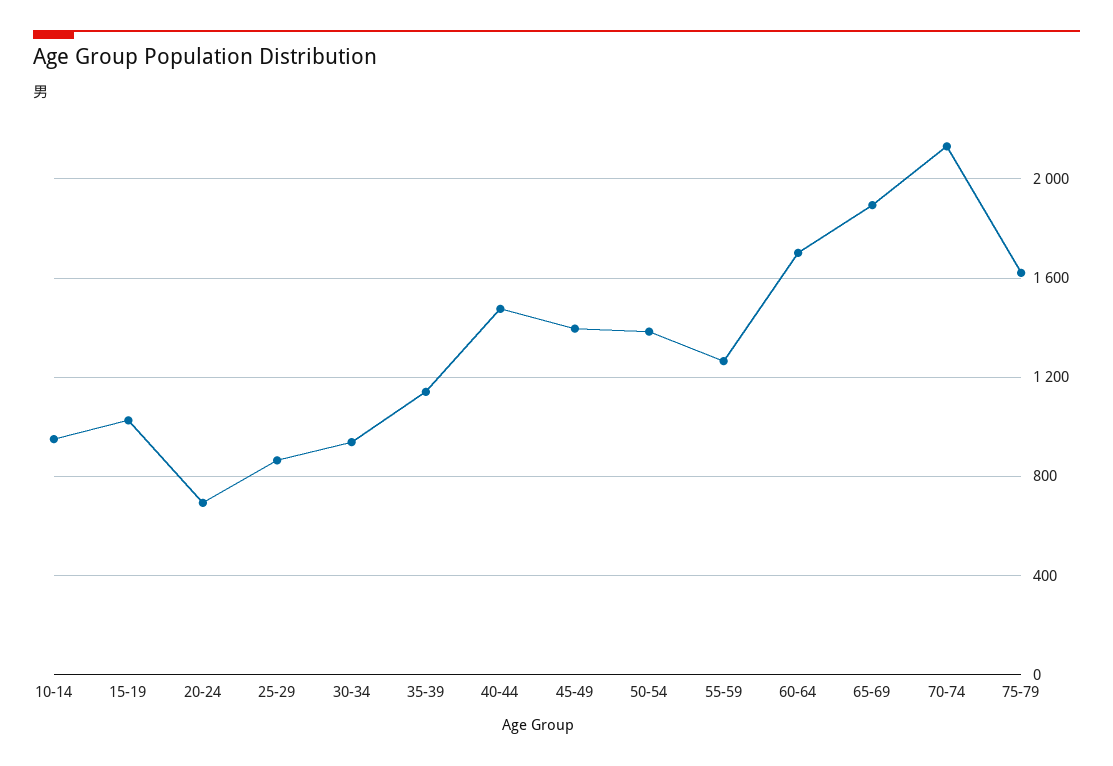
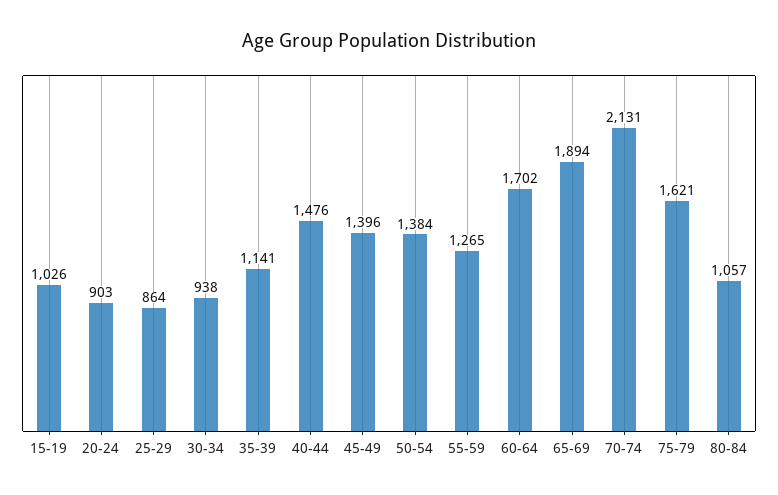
10-14: 950 -> none
20-24: 700 -> 903
80-84: none -> 1057

